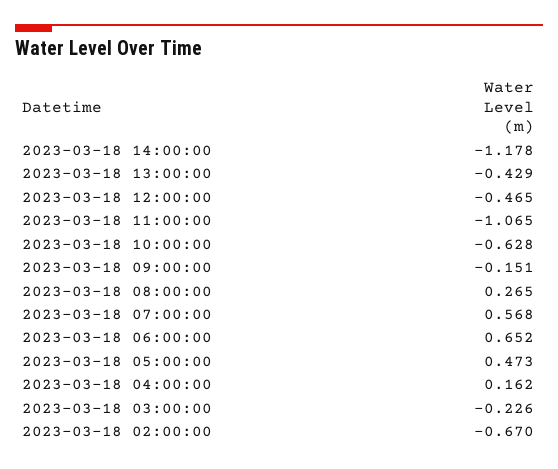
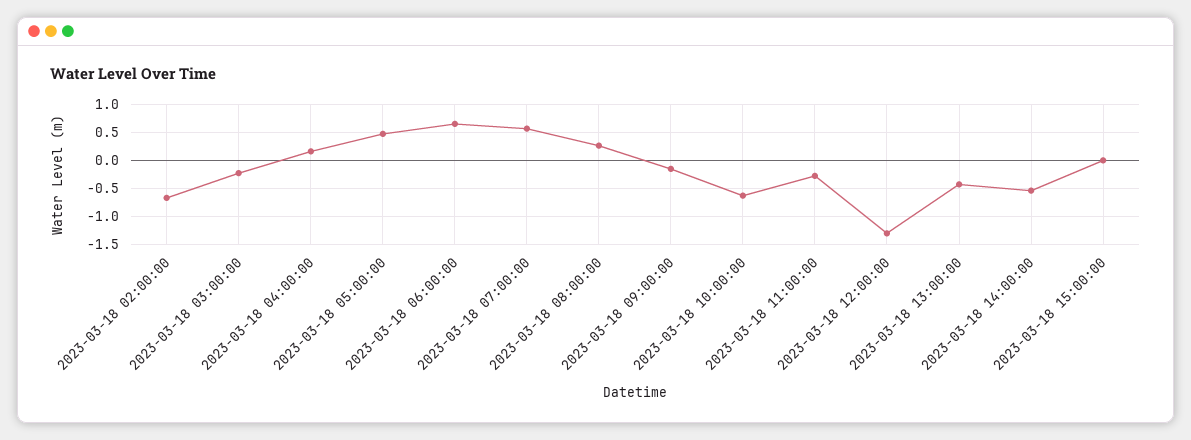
2023-03-18 14:00:00: -1.178 -> -0.5
2023-03-18 12:00:00: -0.465 -> -1.25
2023-03-18 11:00:00: -1.065 -> -0.25
2023-03-18 15:00:00: none -> 0

